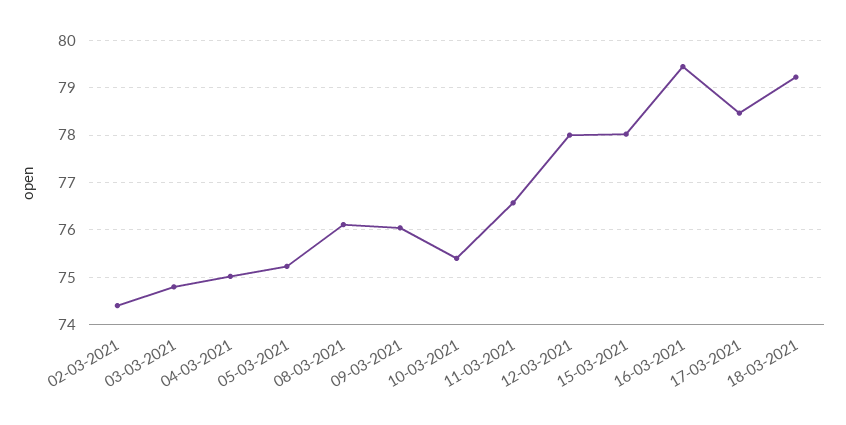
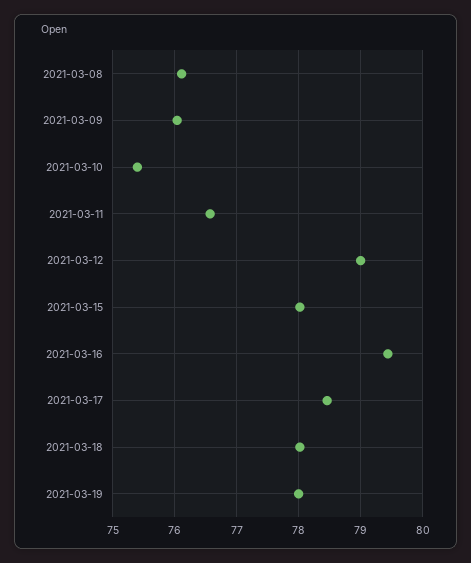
02-03-2021: 74.4 -> none
03-03-2021: 74.8 -> none
04-03-2021: 75 -> none
05-03-2021: 75.2 -> none
12-03-2021: 78 -> 79
18-03-2021: 79.2 -> 78
2021-03-19: none -> 78

